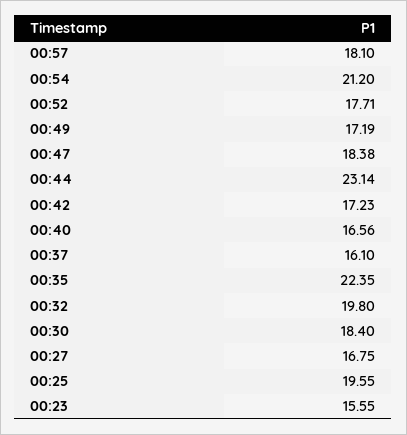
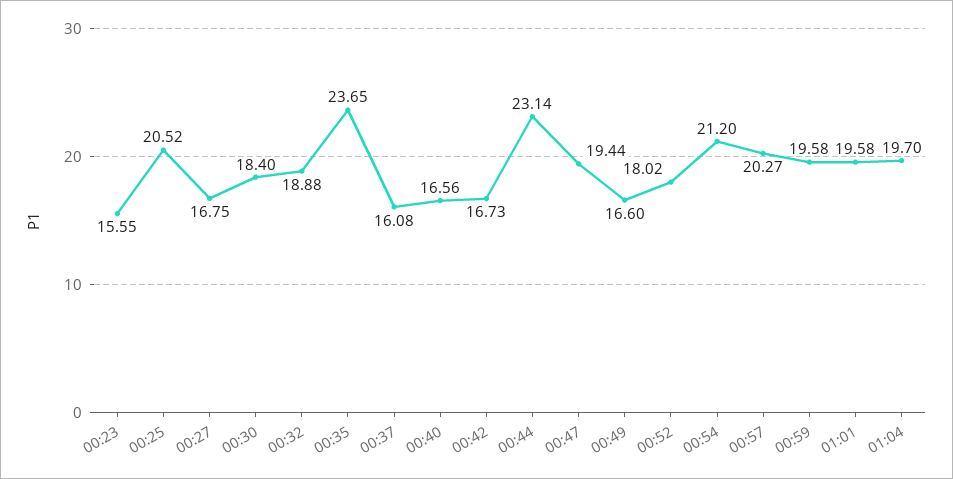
00:57: 18.1 -> 20.27
00:52: 17.71 -> 18.02
00:49: 17.19 -> 16.6
00:47: 18.38 -> 19.44
00:42: 17.23 -> 16.73
00:37: 16.1 -> 16.08
00:35: 22.35 -> 23.65
00:32: 19.8 -> 18.88
00:25: 19.55 -> 20.52
00:59: none -> 19.58
01:01: none -> 19.58
01:04: none -> 19.7

